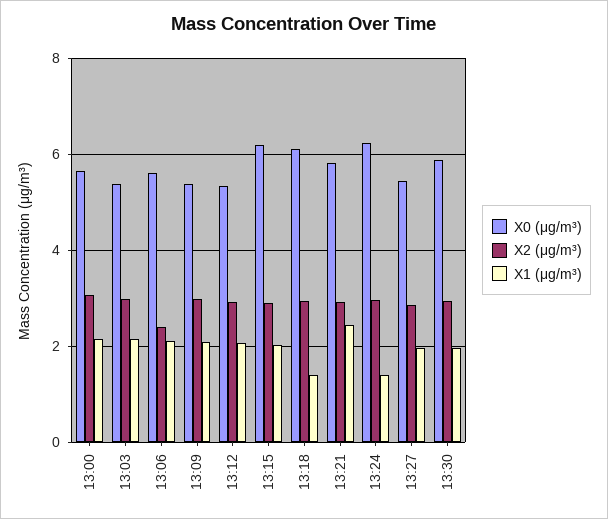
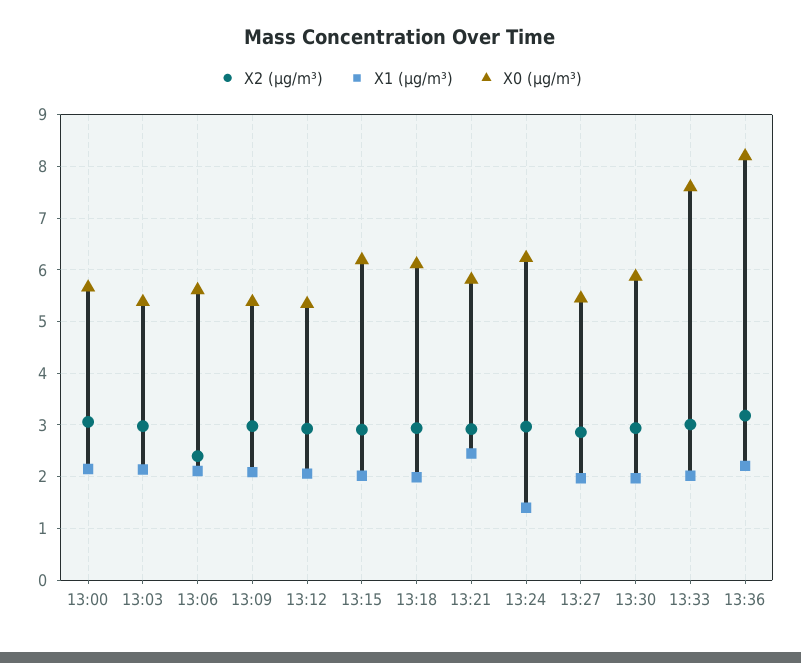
X1 (μg/m³), 13:18: 1.4 -> 2
X2 (μg/m³), 13:33: none -> 3
X1 (μg/m³), 13:33: none -> 2
X0 (μg/m³), 13:33: none -> 7.6
X2 (μg/m³), 13:36: none -> 3.2
X1 (μg/m³), 13:36: none -> 2.2
X0 (μg/m³), 13:36: none -> 8.2

